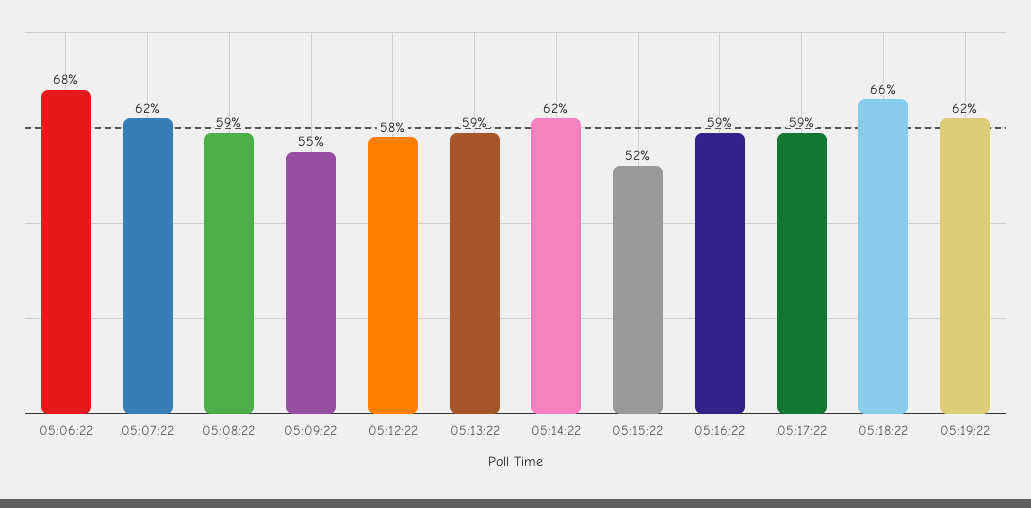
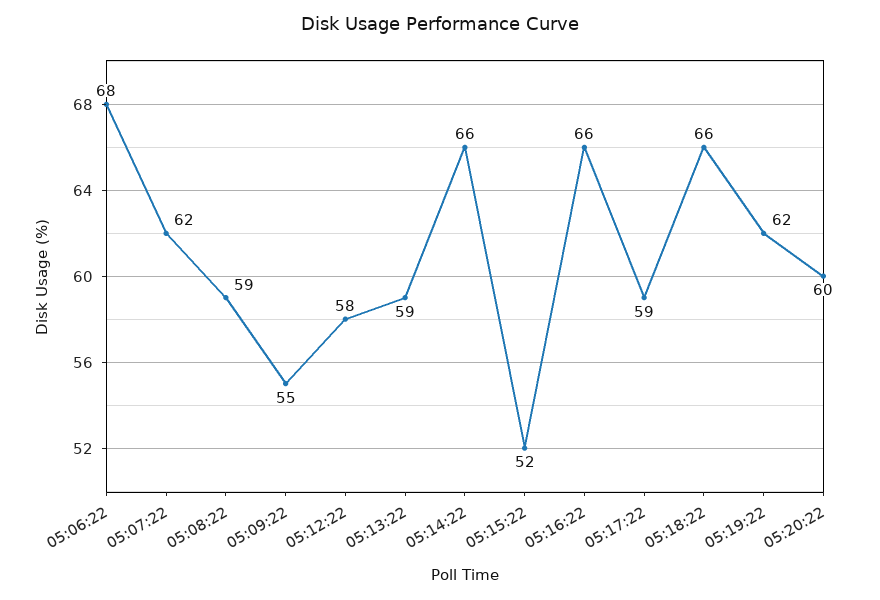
05:14:22: 62 -> 66
05:16:22: 59 -> 66
05:20:22: none -> 60

